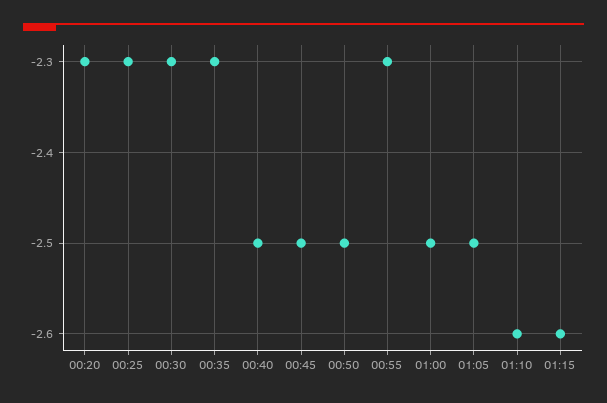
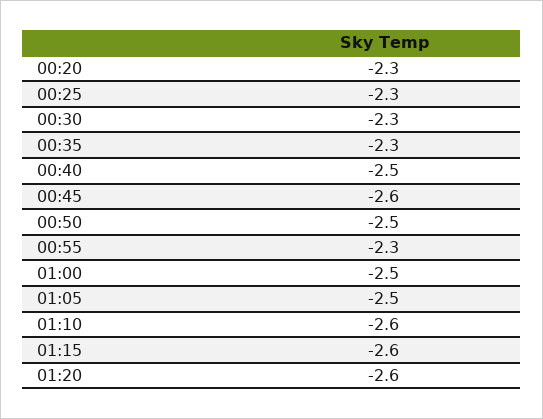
00:45: -2.5 -> -2.6
01:20: none -> -2.6

